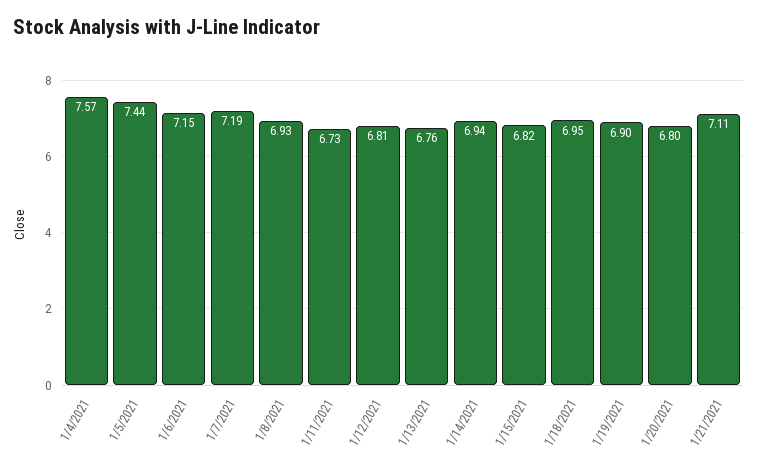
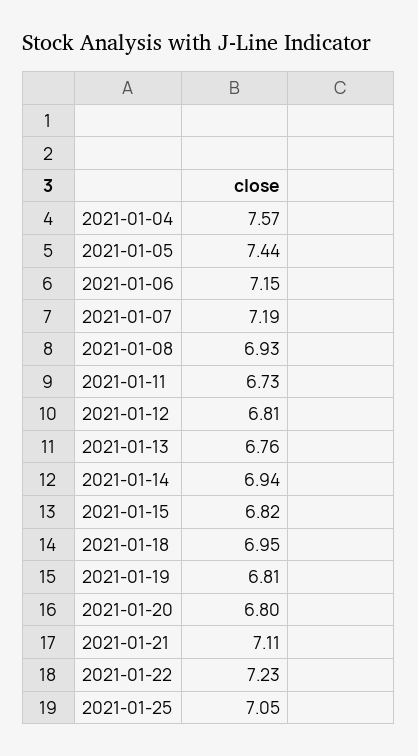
1/19/2021: 6.9 -> 6.81
2021-01-22: none -> 7.23
2021-01-25: none -> 7.05

